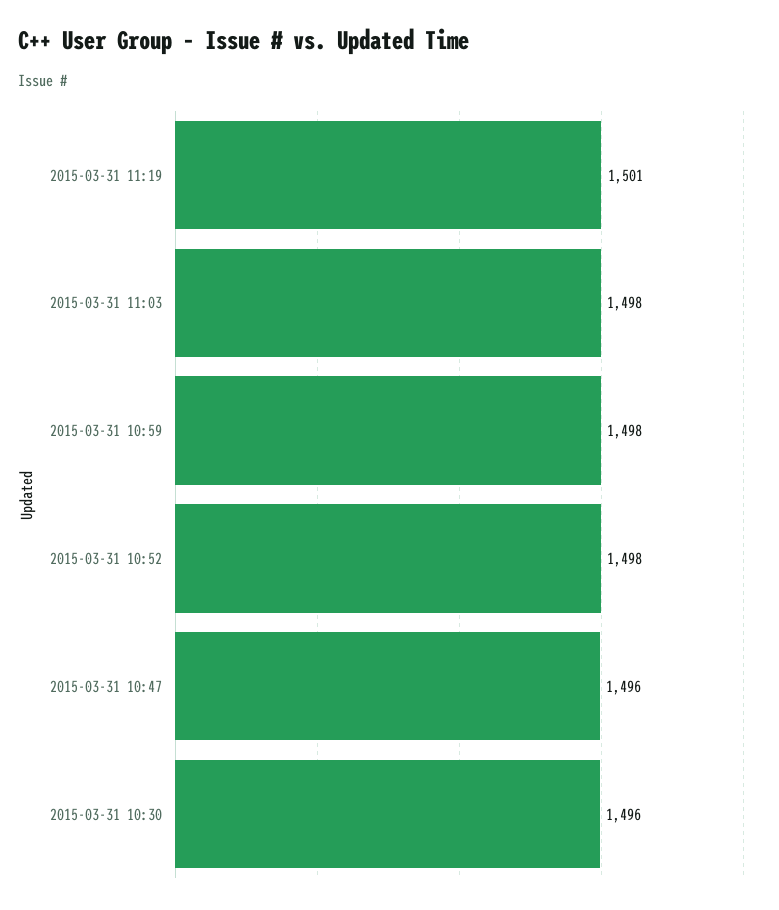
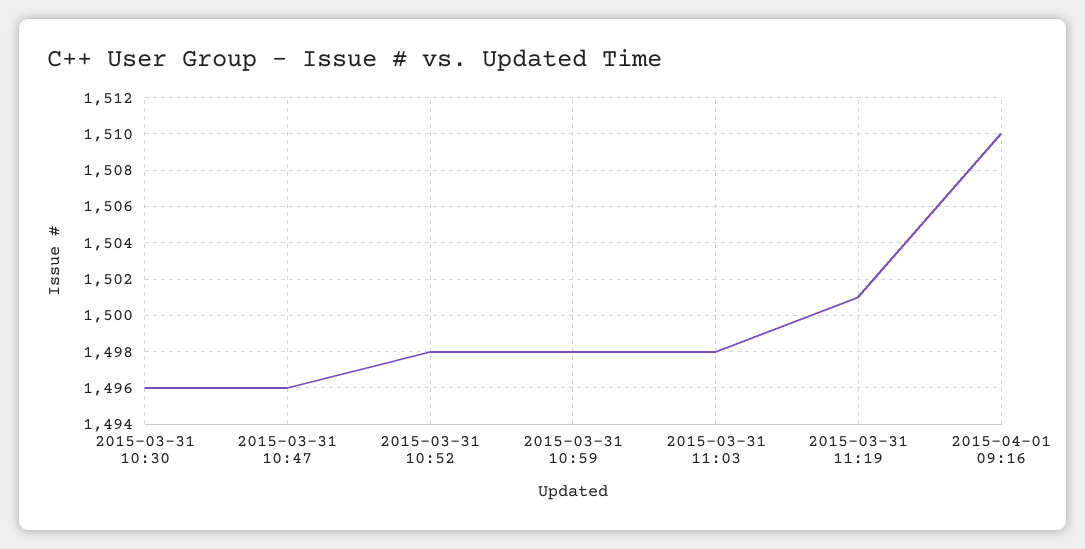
2015-04-01 09:16: none -> 1510

